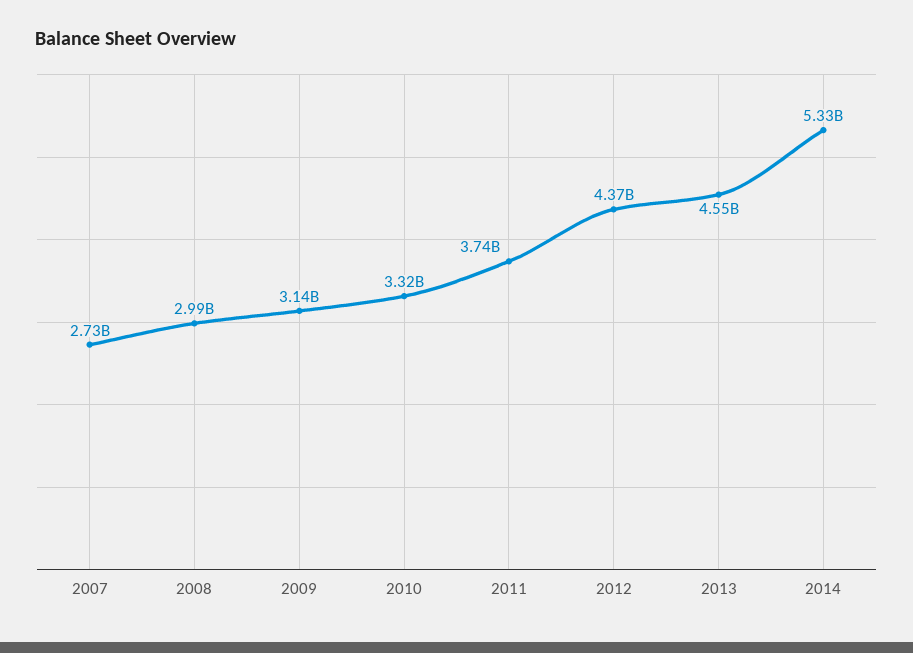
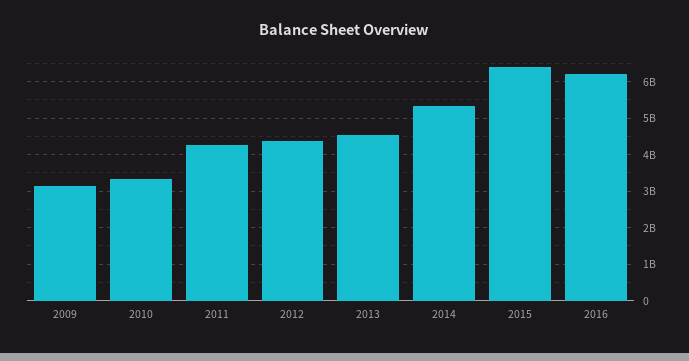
2007: 2730000000 -> none
2008: 2990000000 -> none
2011: 3740000000 -> 4200000000
2015: none -> 6400000000
2016: none -> 6200000000

